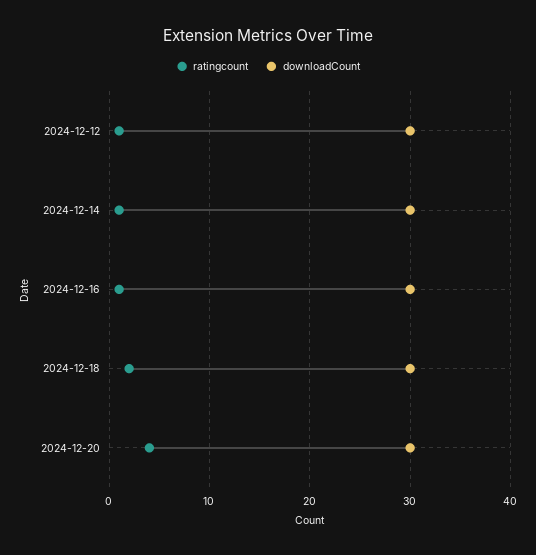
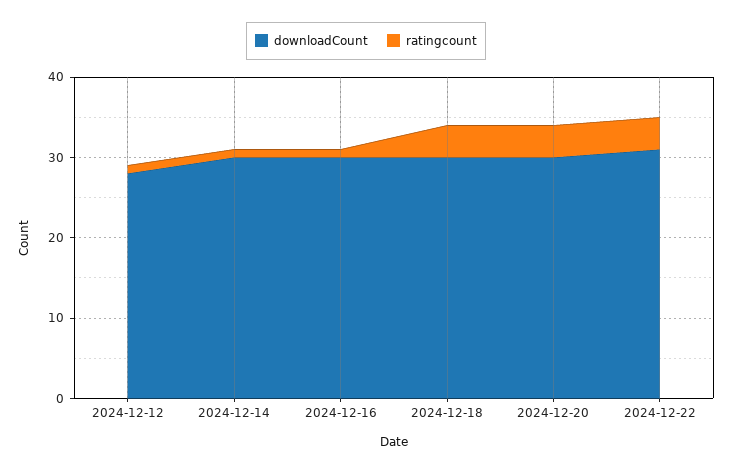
downloadCount, 2024-12-12: 30 -> 28
ratingcount, 2024-12-18: 2 -> 4
downloadCount, 2024-12-22: none -> 31
ratingcount, 2024-12-22: none -> 4

